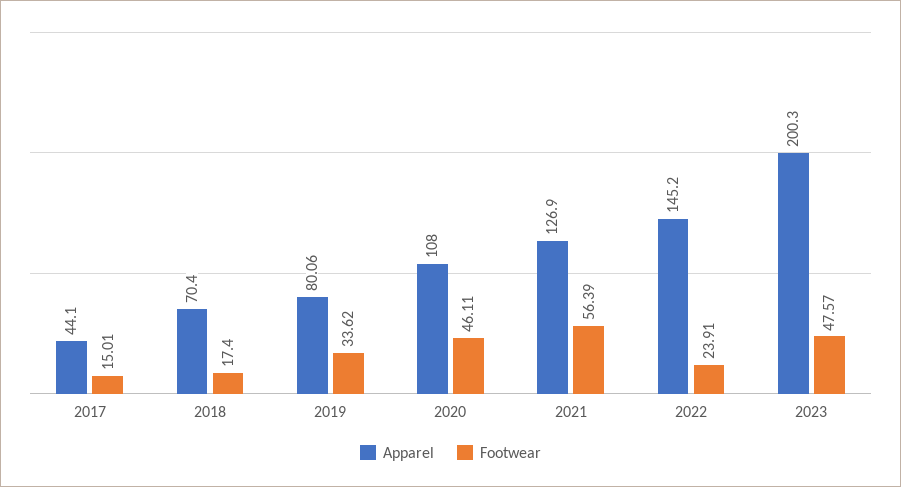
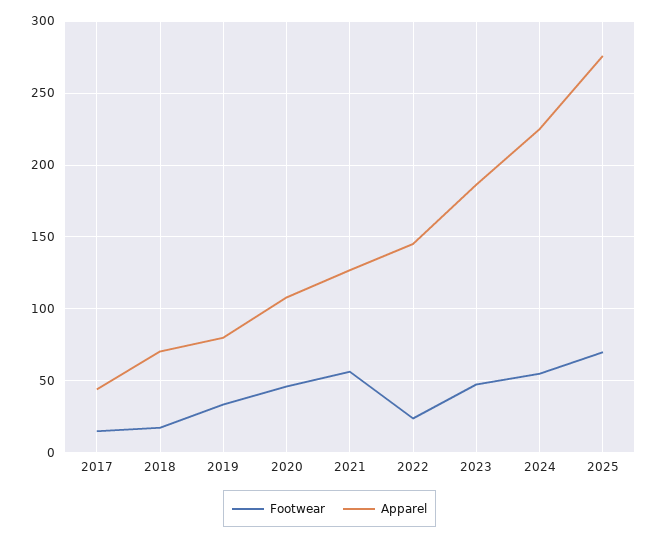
Apparel, 2023: 200.3 -> 185
Footwear, 2024: none -> 55
Apparel, 2024: none -> 225
Footwear, 2025: none -> 70
Apparel, 2025: none -> 275

